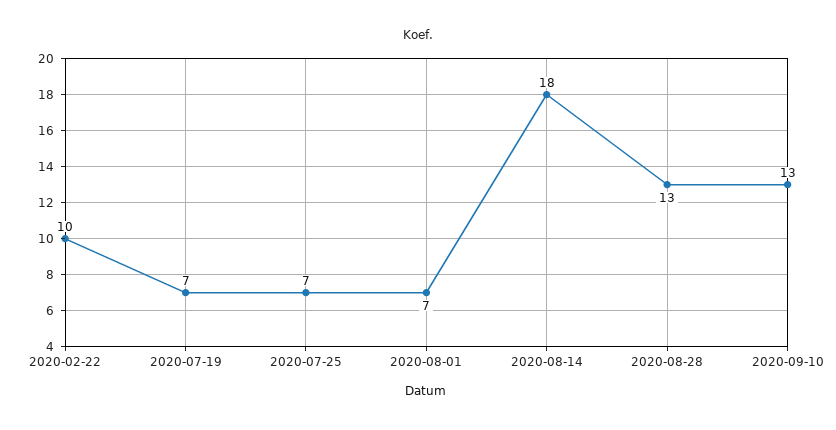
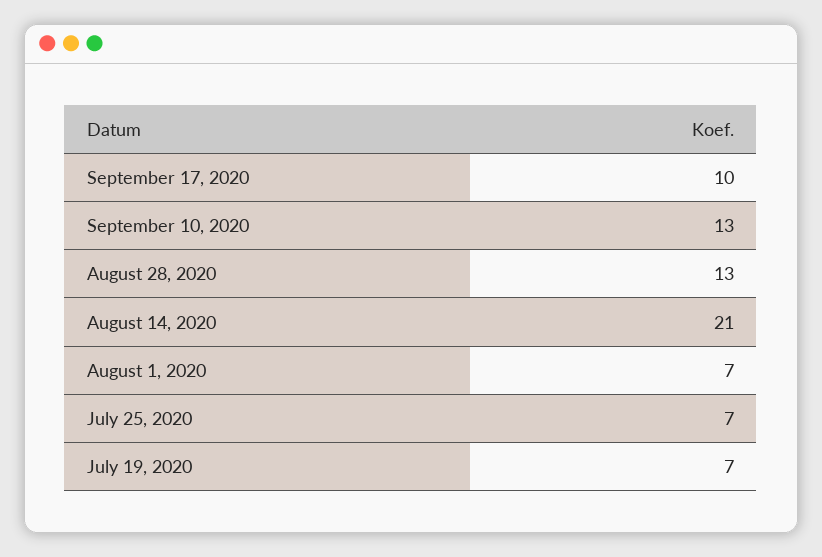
2020-02-22: 10 -> none
2020-08-14: 18 -> 21
September 17, 2020: none -> 10

